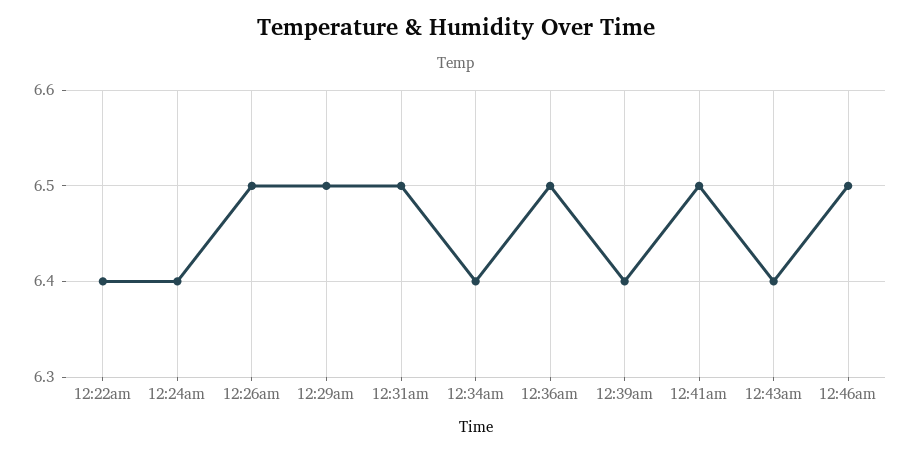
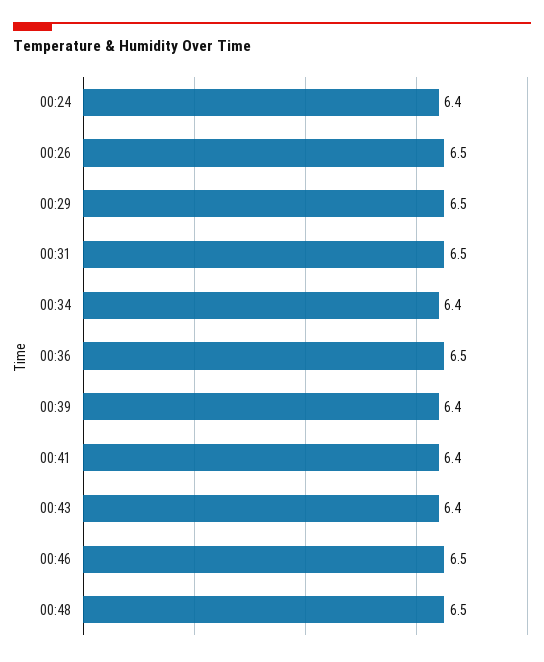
12:22am: 6.4 -> none
12:41am: 6.5 -> 6.4
00:48: none -> 6.5

